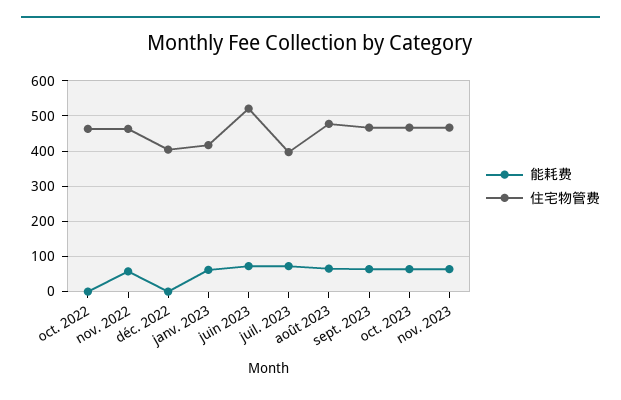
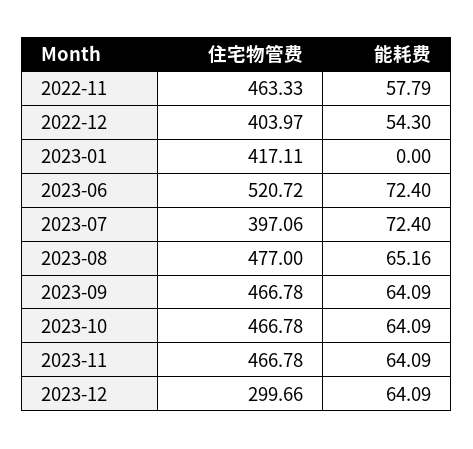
能耗费, oct. 2022: 0 -> none
住宅物管费, oct. 2022: 460 -> none
能耗费, déc. 2022: 0 -> 54.3
能耗费, janv. 2023: 60 -> 0
住宅物管费, 2023-12: none -> 299.66
能耗费, 2023-12: none -> 64.09

